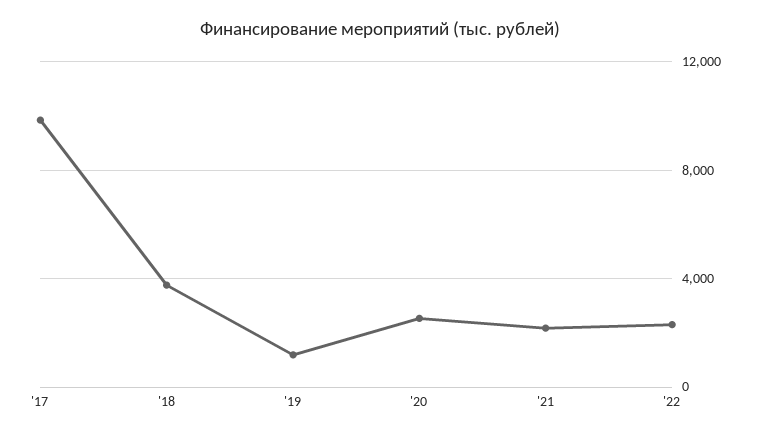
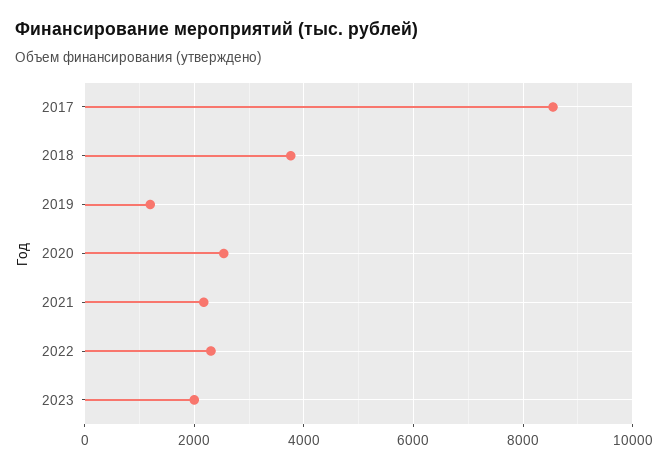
'17: 10000 -> 8600
2023: none -> 2000

